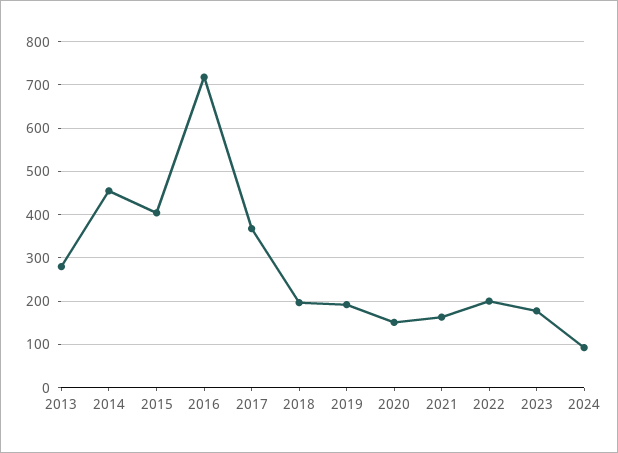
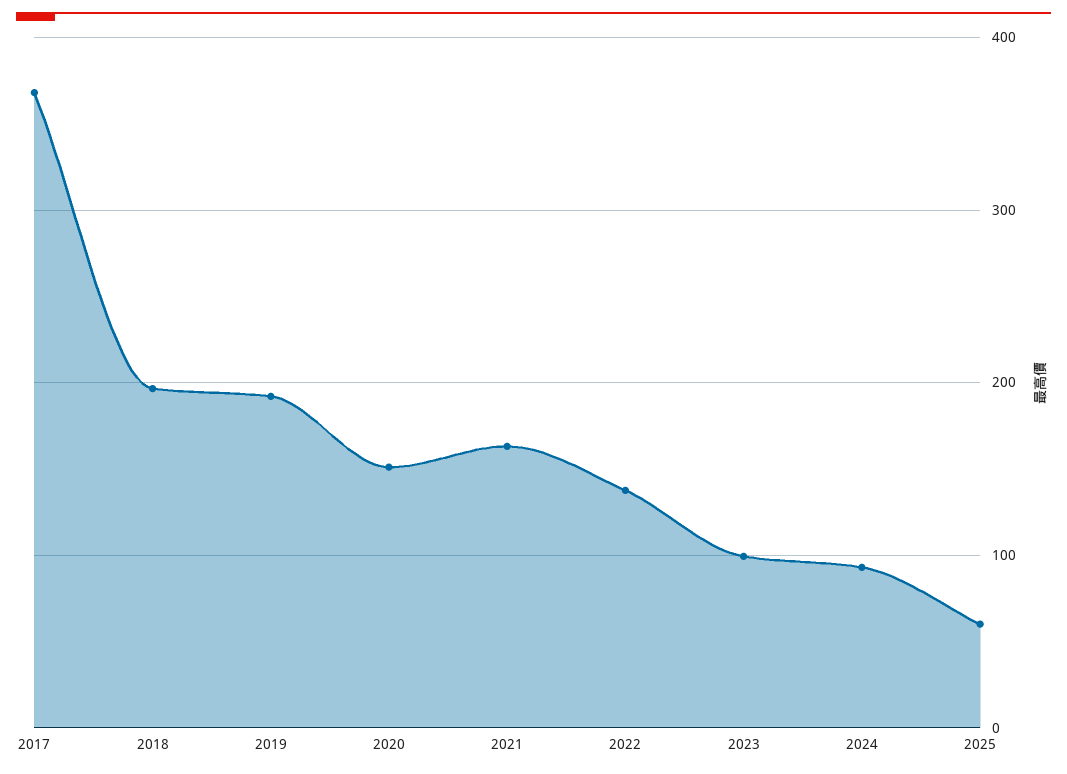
2013: 280 -> none
2014: 460 -> none
2015: 400 -> none
2016: 720 -> none
2022: 200 -> 140
2023: 180 -> 100
2025: none -> 60

